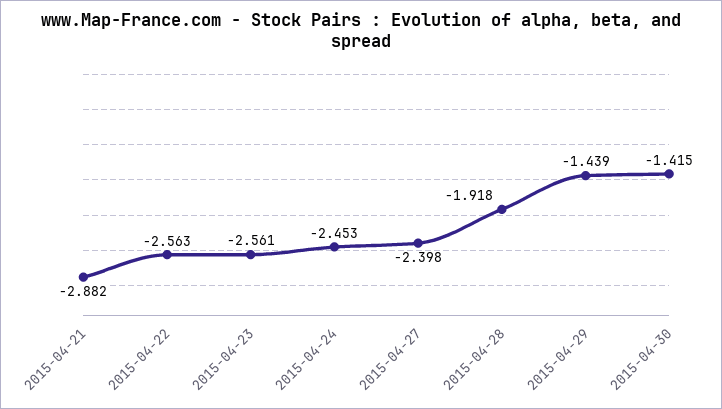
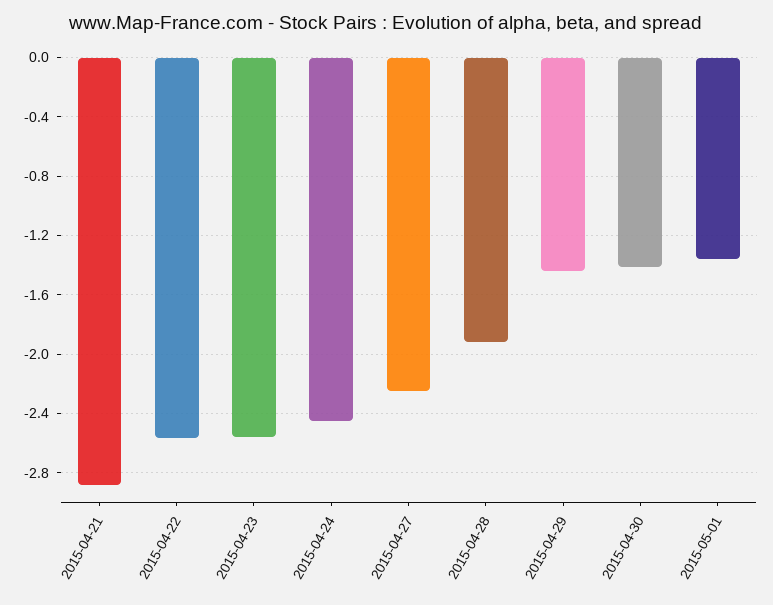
2015-04-27: -2.398 -> -2.25
2015-05-01: none -> -1.35

